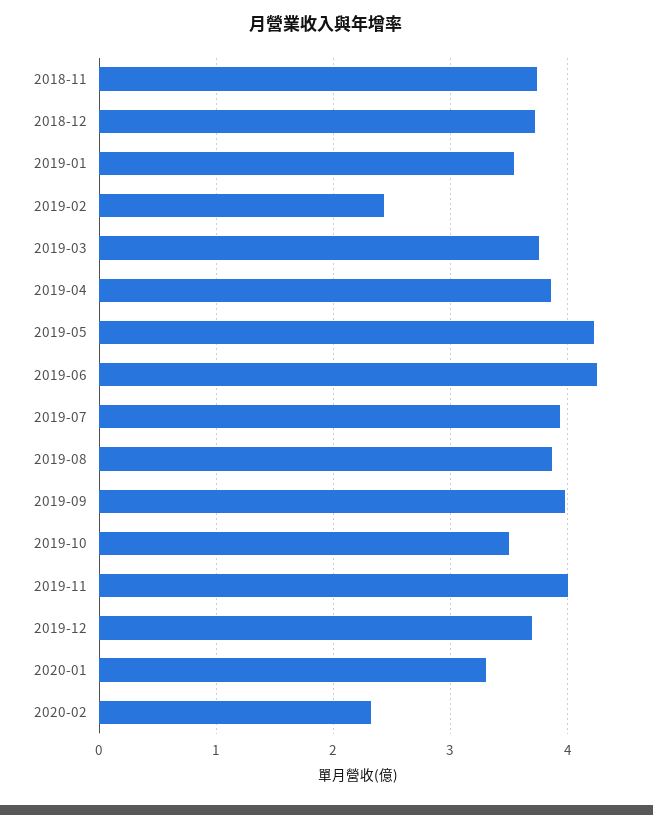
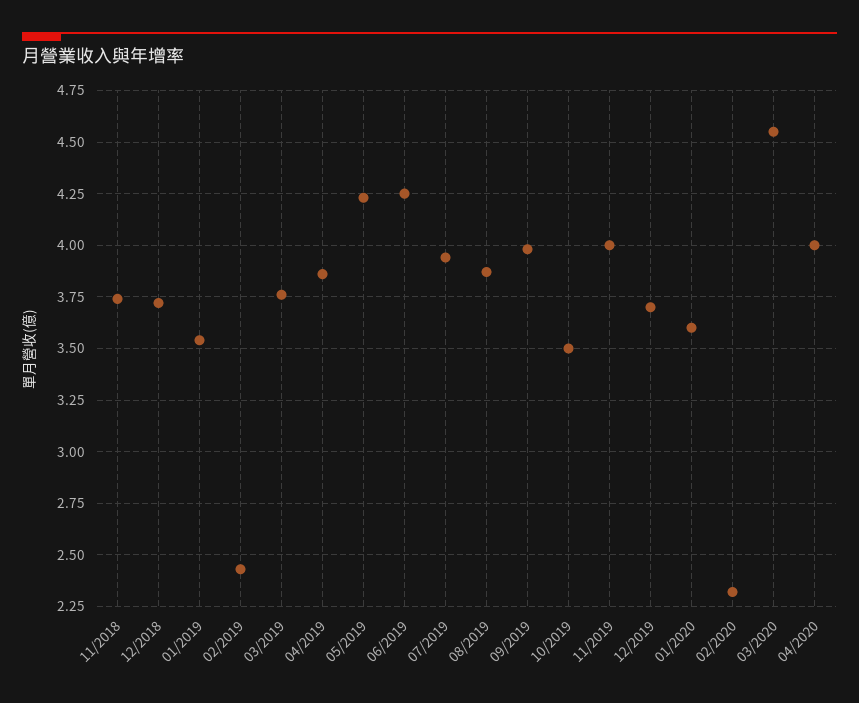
2020-01: 3.3 -> 3.6
03/2020: none -> 4.55
04/2020: none -> 4

